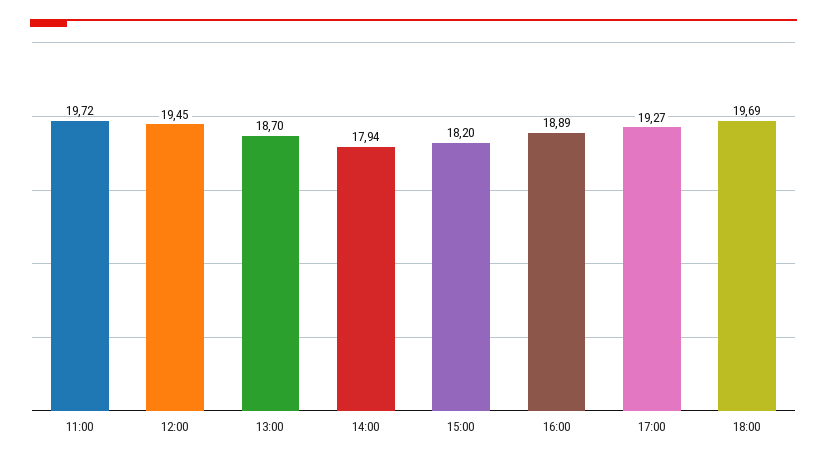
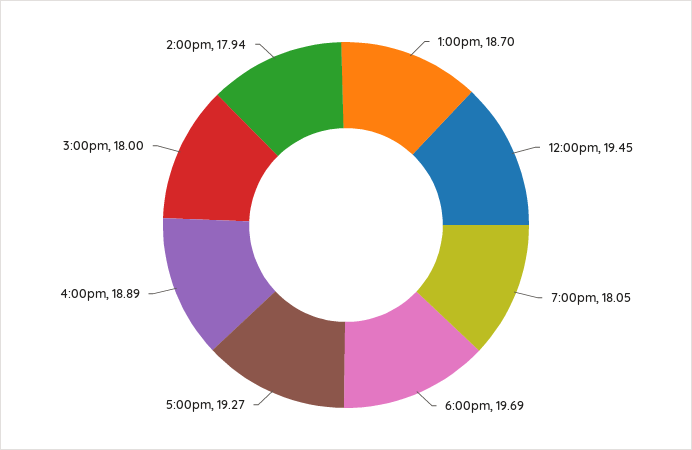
11:00: 19.72 -> none
15:00: 18.2 -> 18
7:00pm: none -> 18.05

